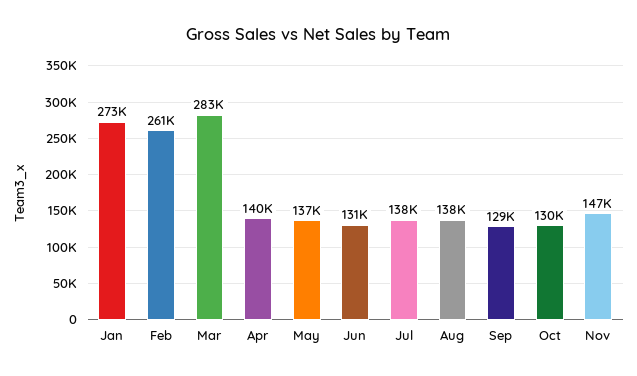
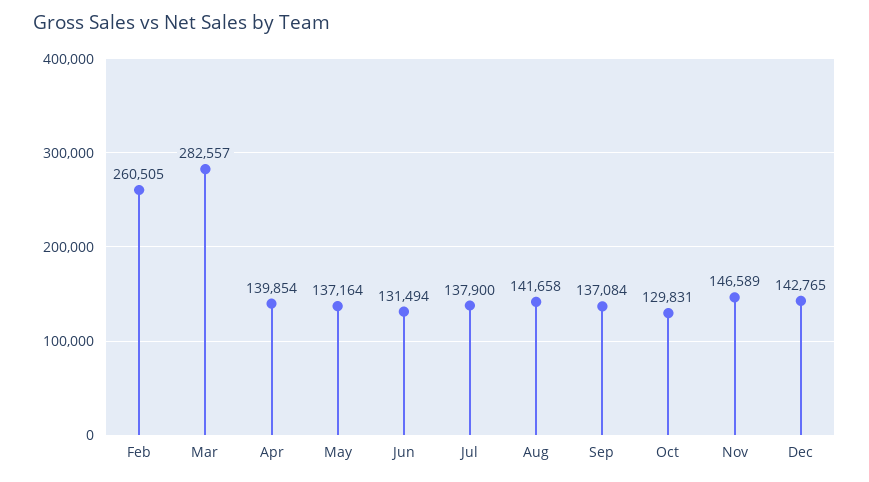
Jan: 273000 -> none
Aug: 138000 -> 141658
Sep: 129000 -> 137084
Dec: none -> 142765

